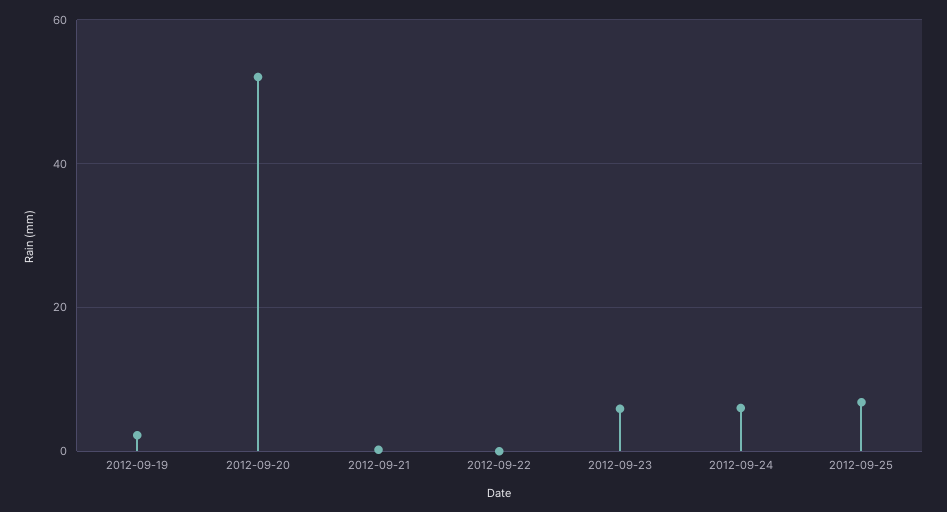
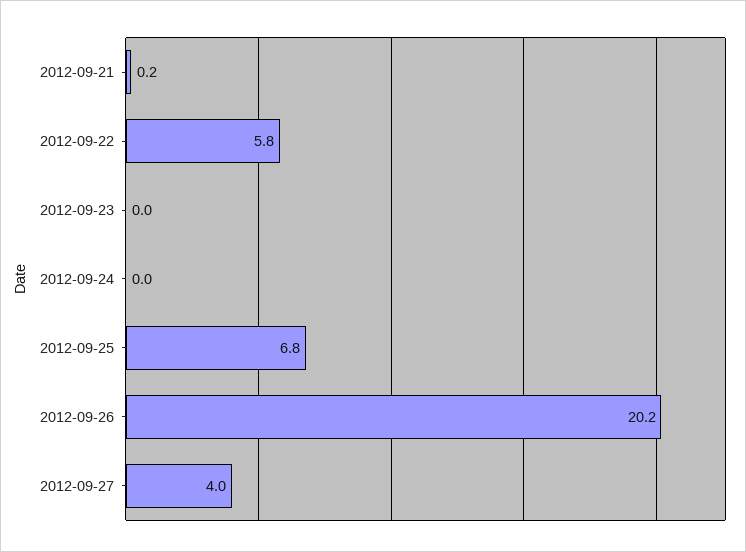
2012-09-19: 2 -> none
2012-09-20: 52 -> none
2012-09-22: 0 -> 5.8
2012-09-23: 6 -> 0
2012-09-24: 6 -> 0
2012-09-26: none -> 20.2
2012-09-27: none -> 4

